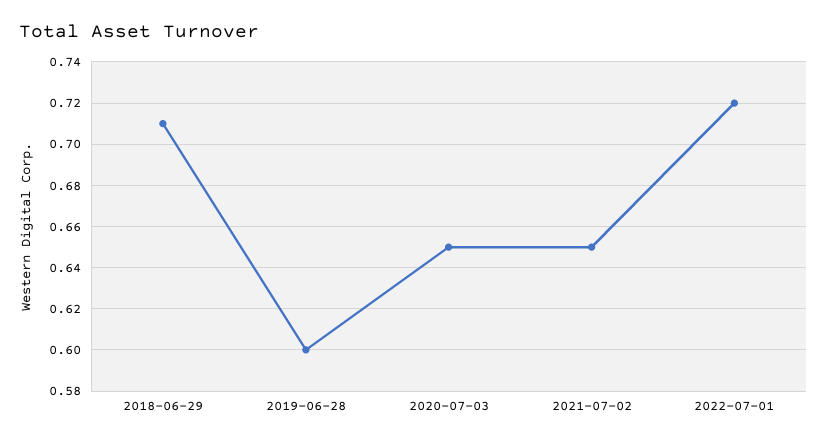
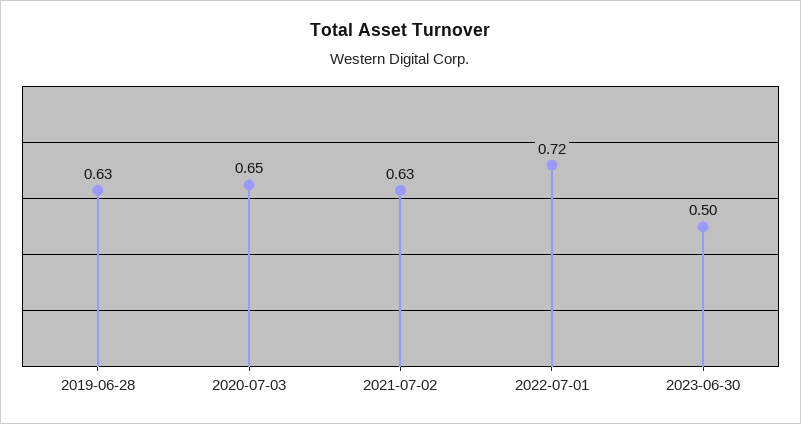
2018-06-29: 0.71 -> none
2019-06-28: 0.6 -> 0.63
2021-07-02: 0.65 -> 0.63
2023-06-30: none -> 0.5

